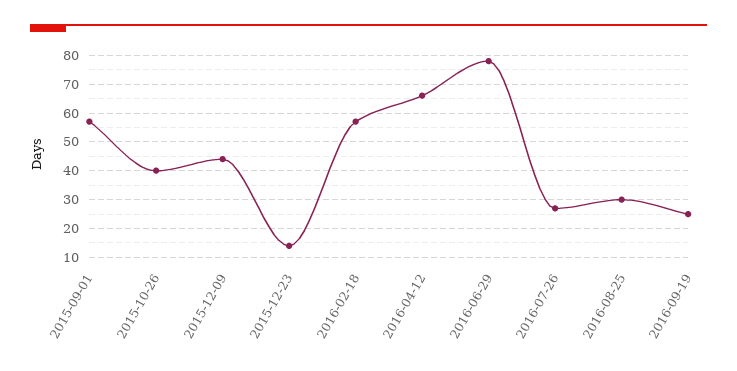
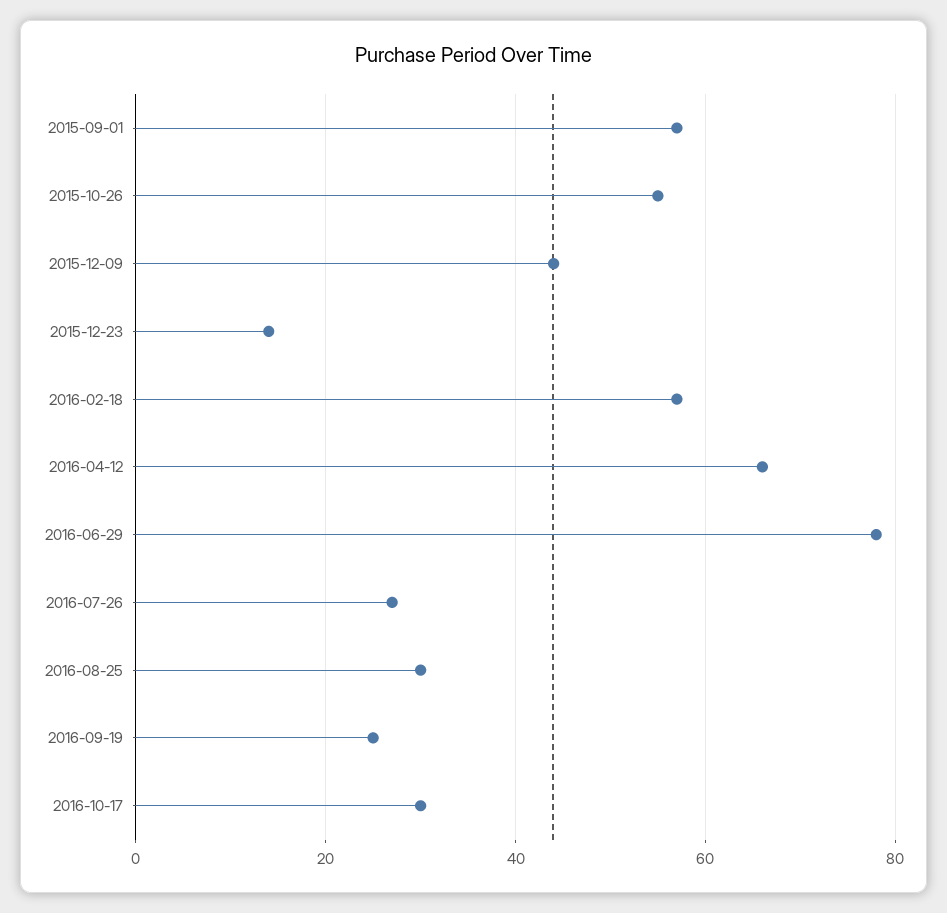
2015-10-26: 40 -> 55
2016-10-17: none -> 30

